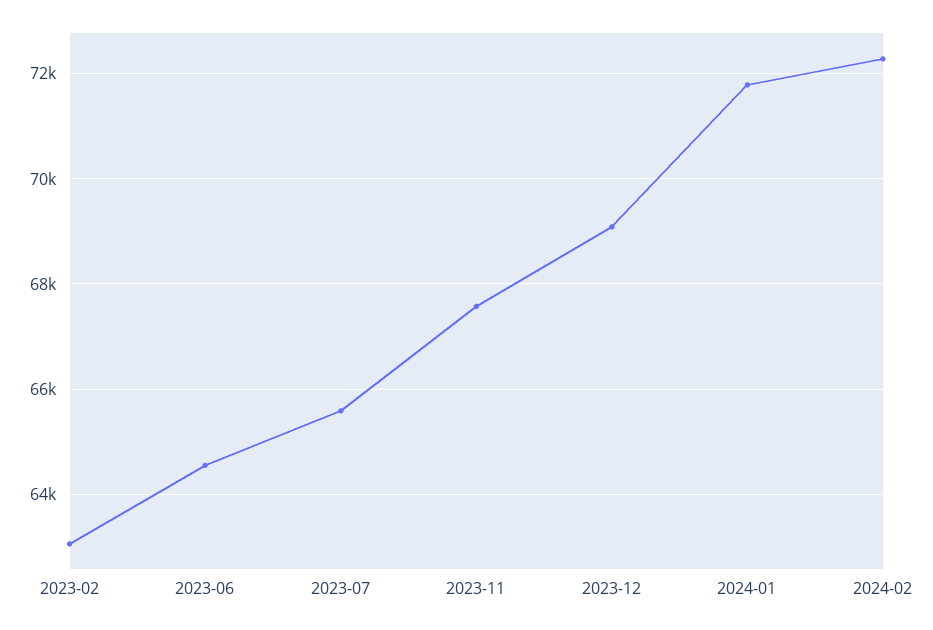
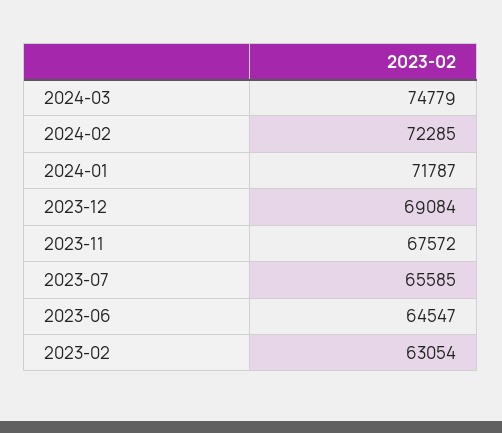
2024-03: none -> 74779

